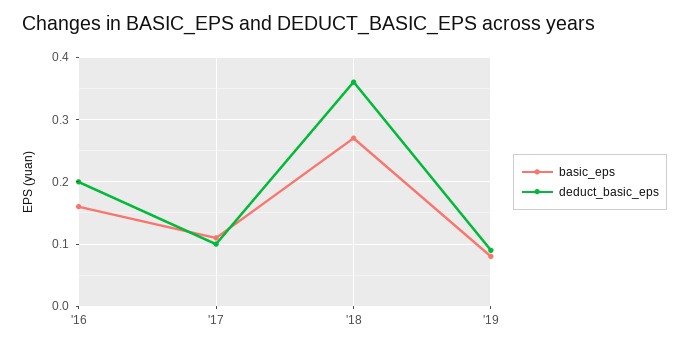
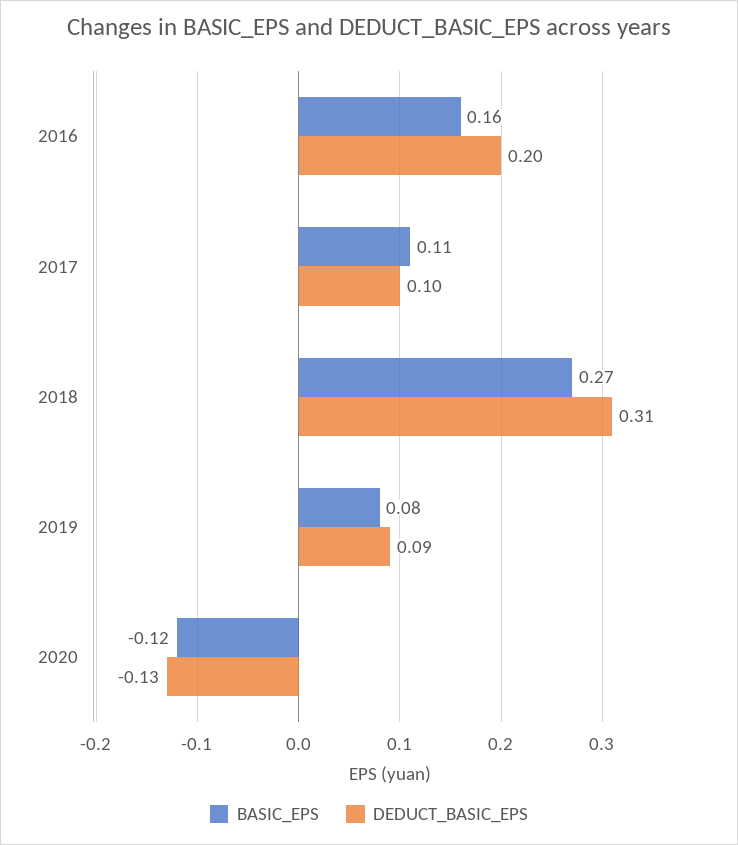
deduct_basic_eps, '18: 0.36 -> 0.31
basic_eps, 2020: none -> -0.12
deduct_basic_eps, 2020: none -> -0.13

